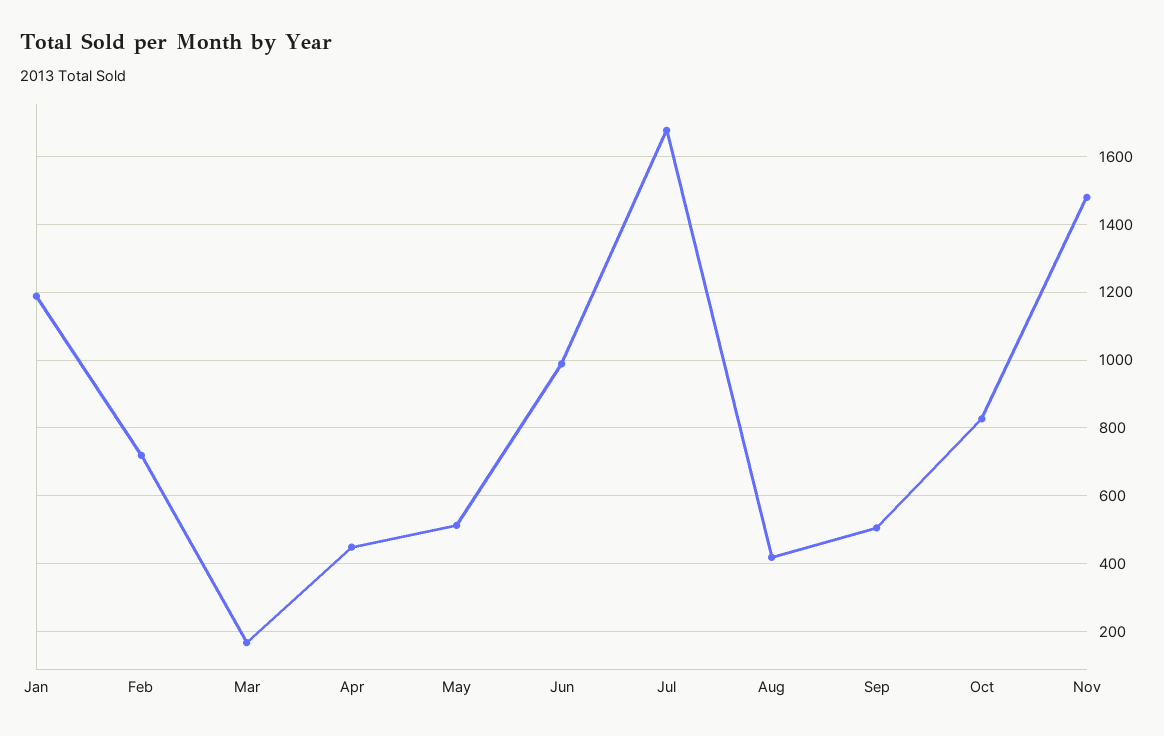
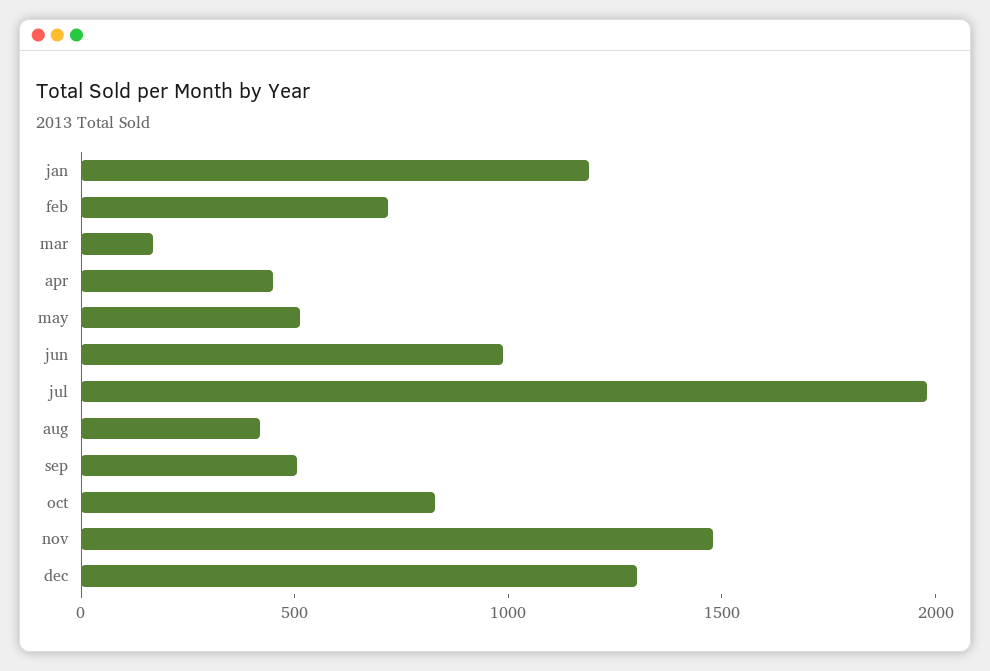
Jul: 1680 -> 2000
dec: none -> 1300

